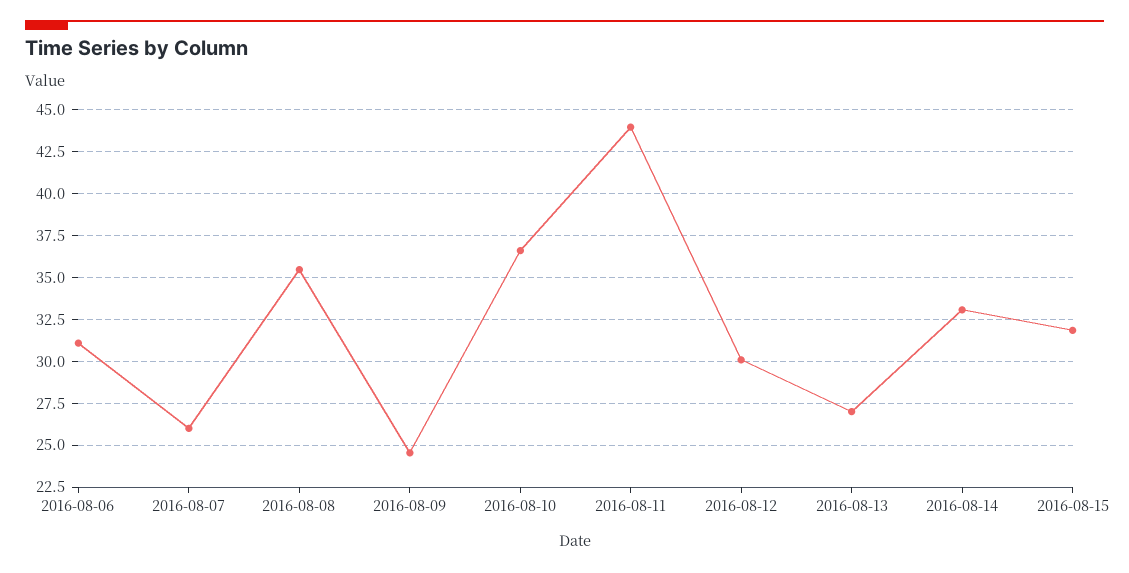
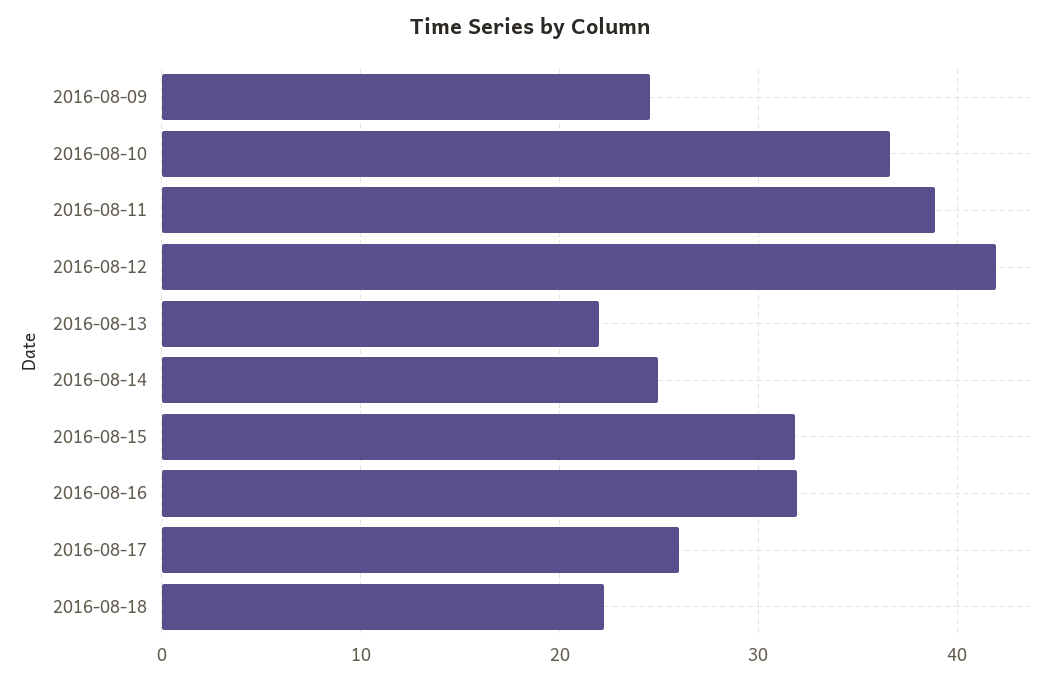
2016-08-06: 31 -> none
2016-08-07: 26 -> none
2016-08-08: 35.5 -> none
2016-08-11: 44 -> 39
2016-08-12: 30 -> 42
2016-08-13: 27 -> 22
2016-08-14: 33 -> 25
2016-08-16: none -> 32
2016-08-17: none -> 26
2016-08-18: none -> 22

